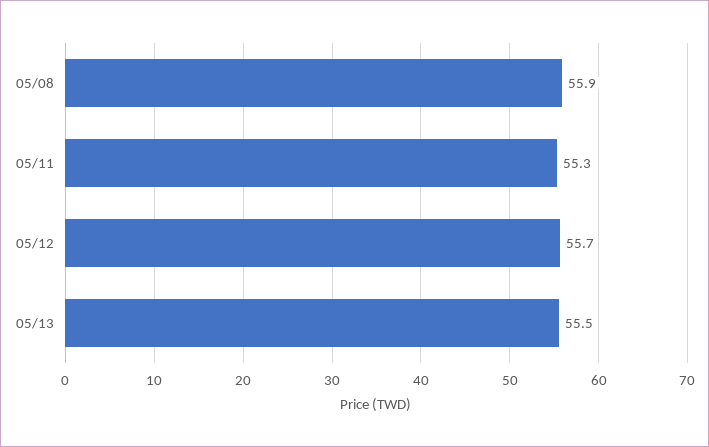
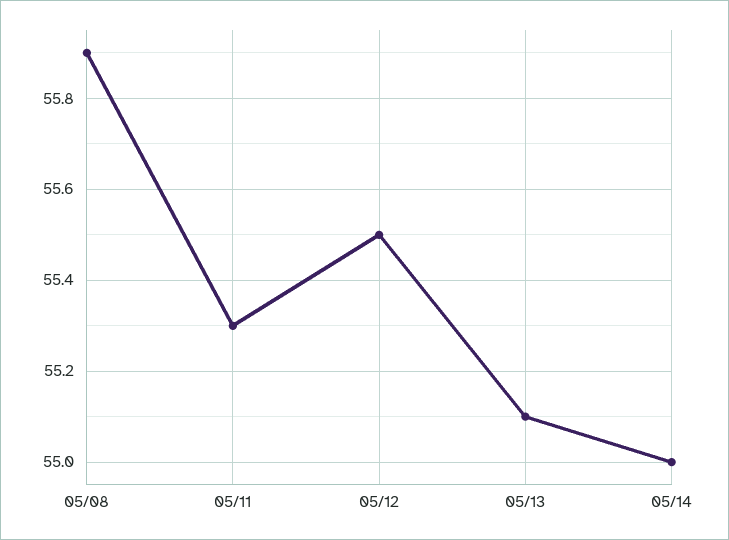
05/12: 55.7 -> 55.5
05/13: 55.5 -> 55.1
05/14: none -> 55

